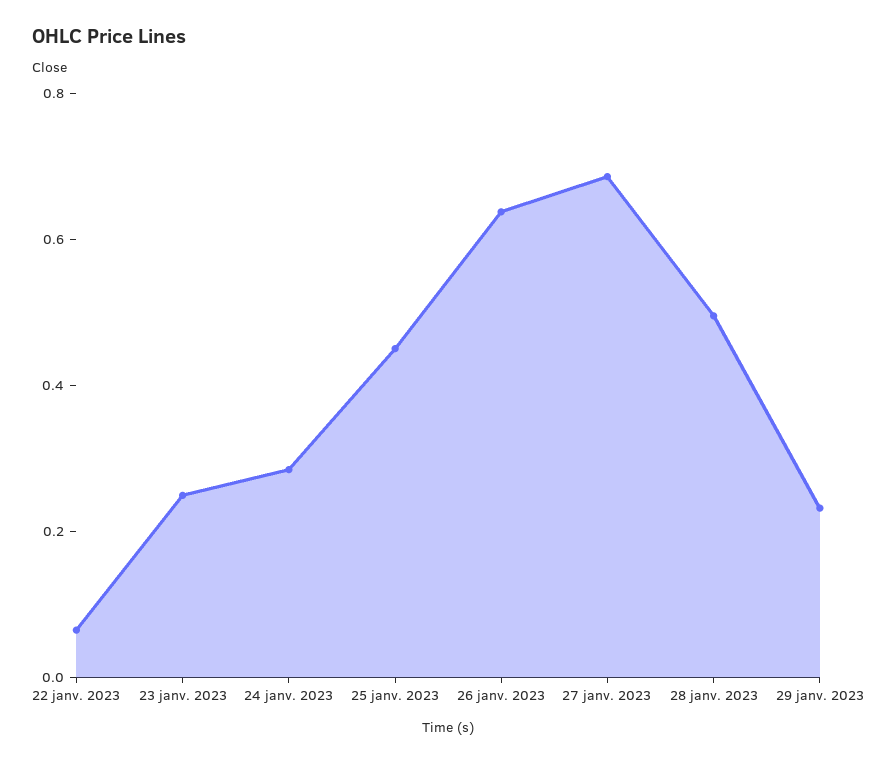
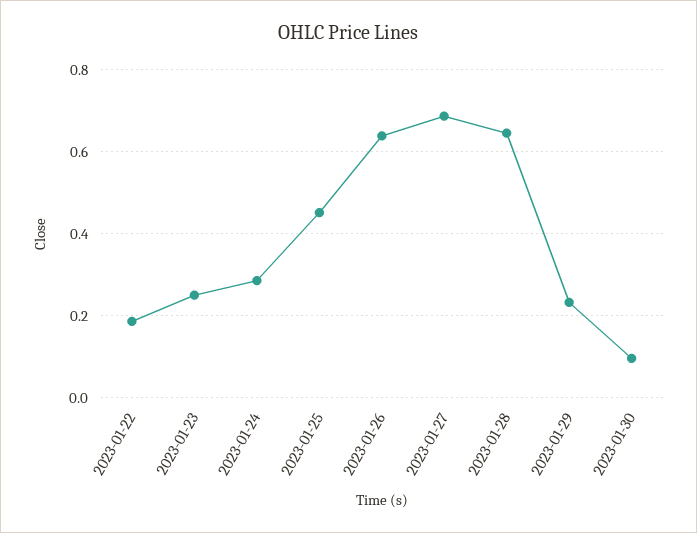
22 janv. 2023: 0.05 -> 0.18
28 janv. 2023: 0.5 -> 0.64
2023-01-30: none -> 0.1

